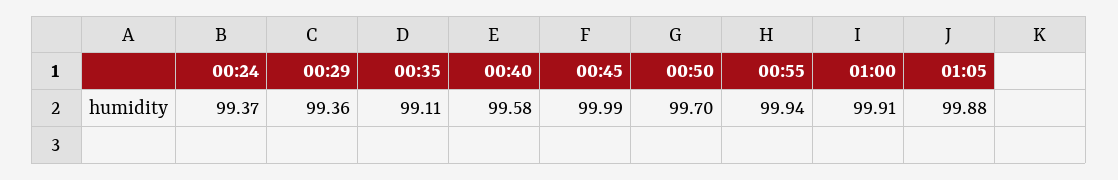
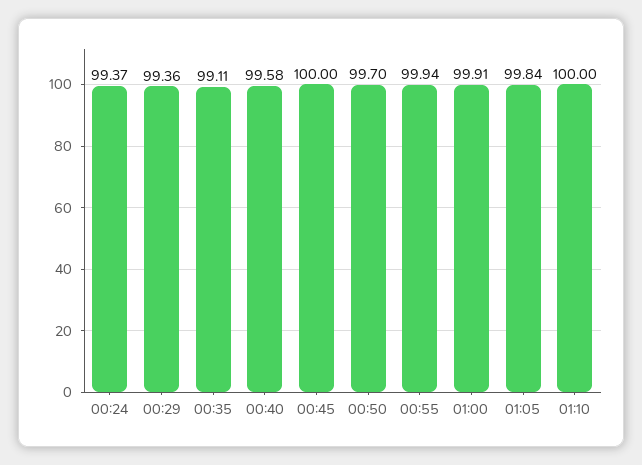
00:45: 99.99 -> 100
01:05: 99.88 -> 99.84
01:10: none -> 100

